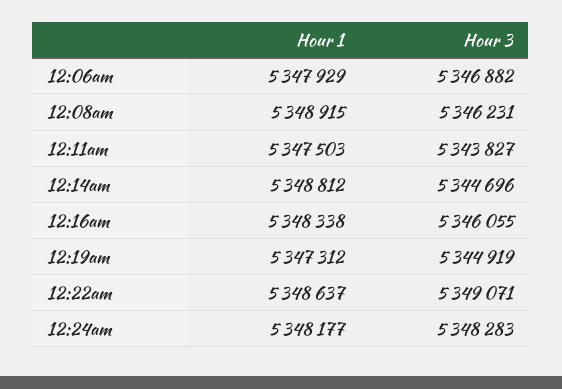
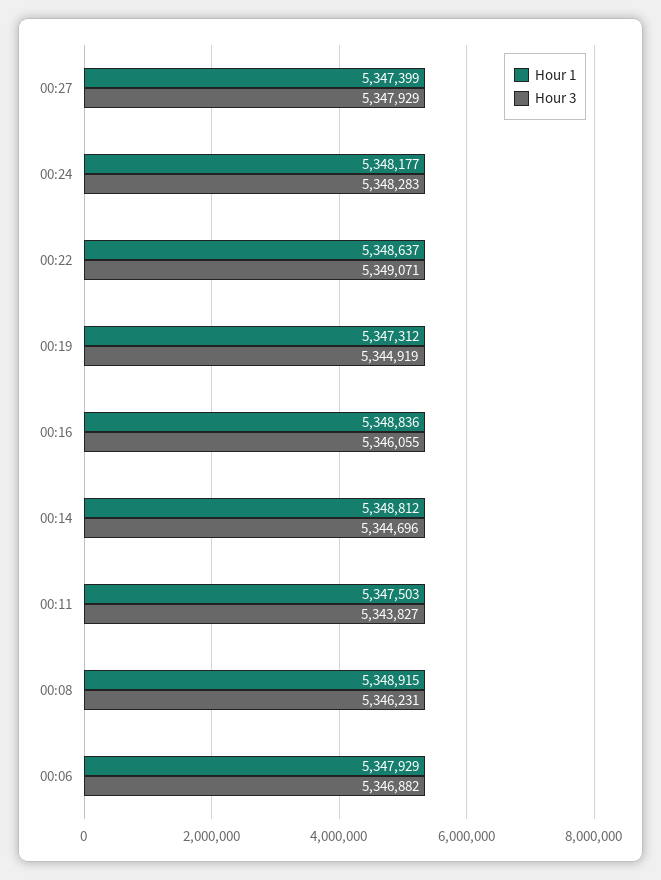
Hour 1, 12:16am: 5348338 -> 5348836
Hour 1, 00:27: none -> 5347399
Hour 3, 00:27: none -> 5347929

